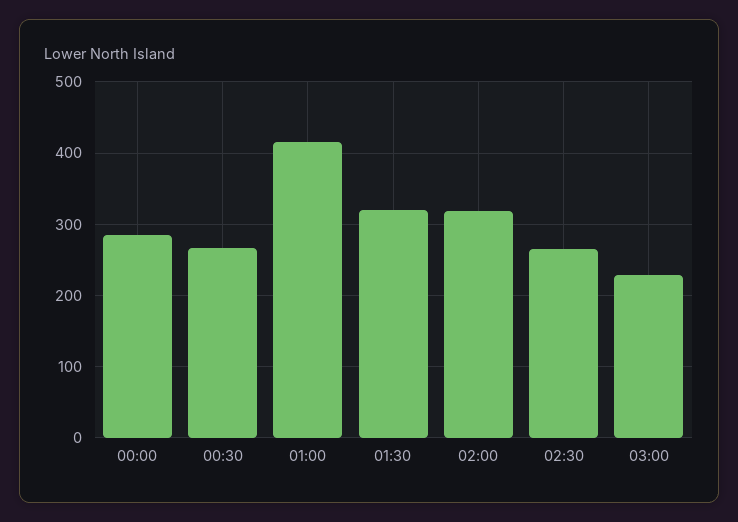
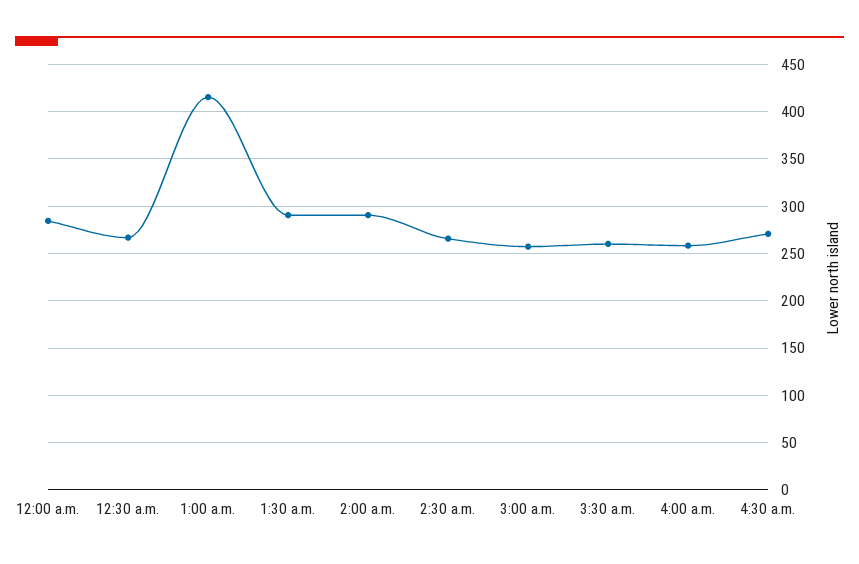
01:30: 320 -> 290
02:00: 320 -> 290
03:00: 230 -> 260
3:30 a.m.: none -> 260
4:00 a.m.: none -> 260
4:30 a.m.: none -> 270

